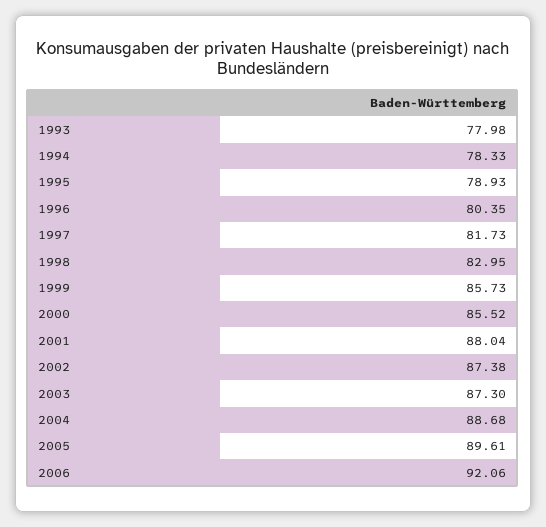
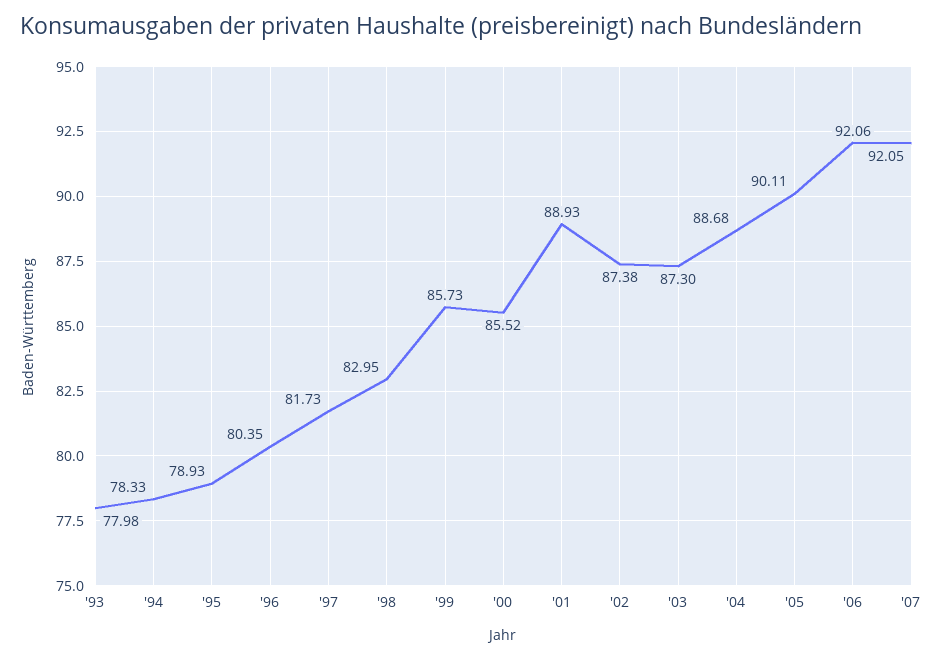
2001: 88.04 -> 88.93
2005: 89.61 -> 90.11
'07: none -> 92.05

